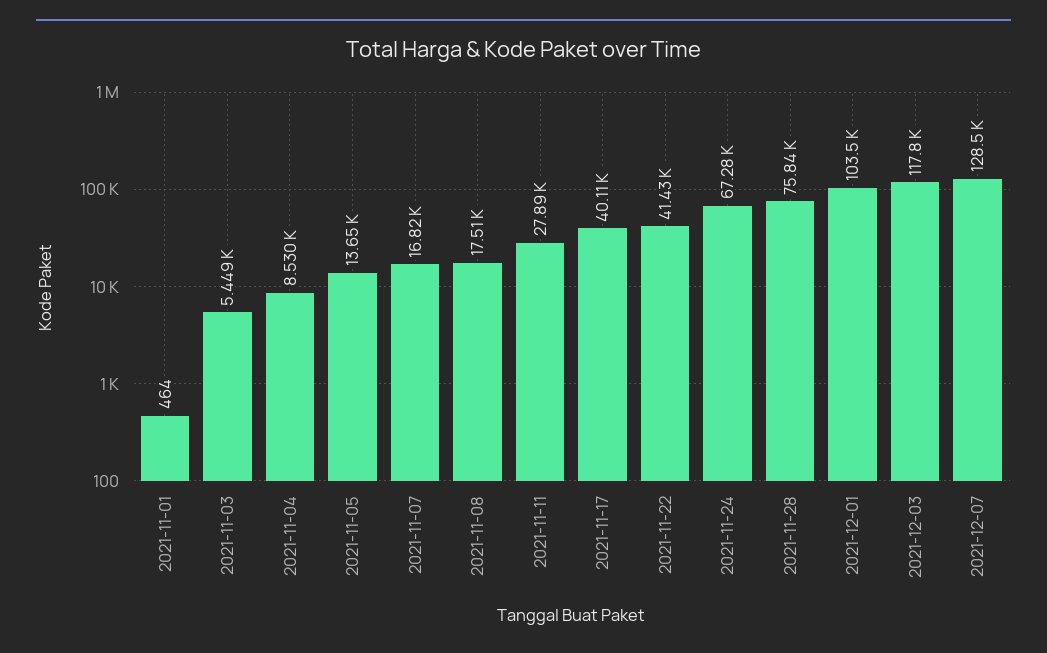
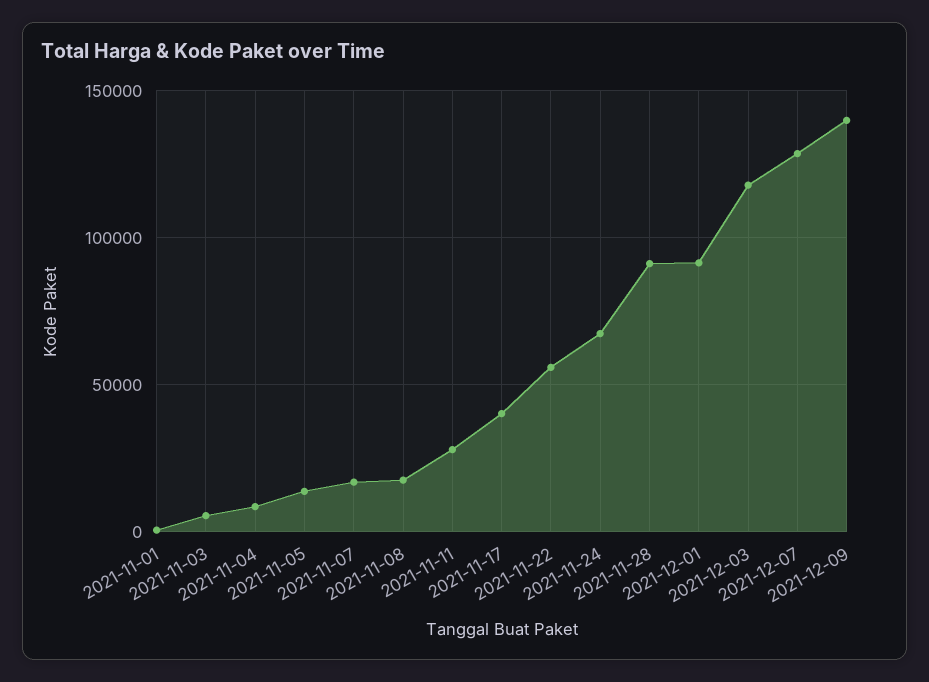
2021-11-22: 41430 -> 55000
2021-11-28: 75840 -> 90000
2021-12-01: 103500 -> 90000
2021-12-09: none -> 140000

